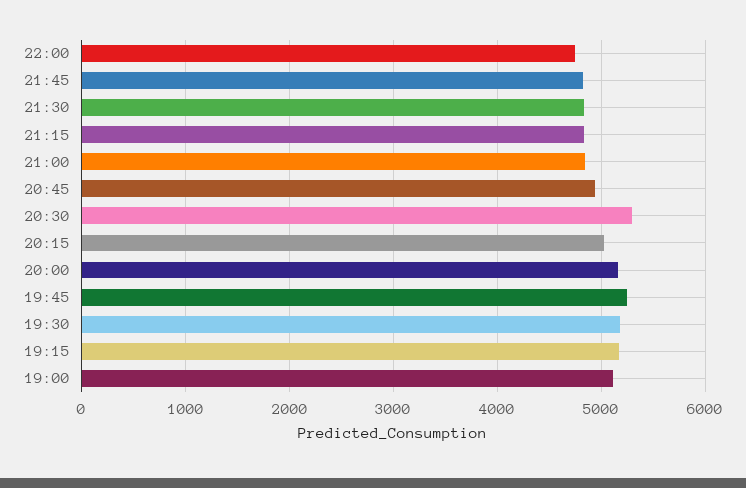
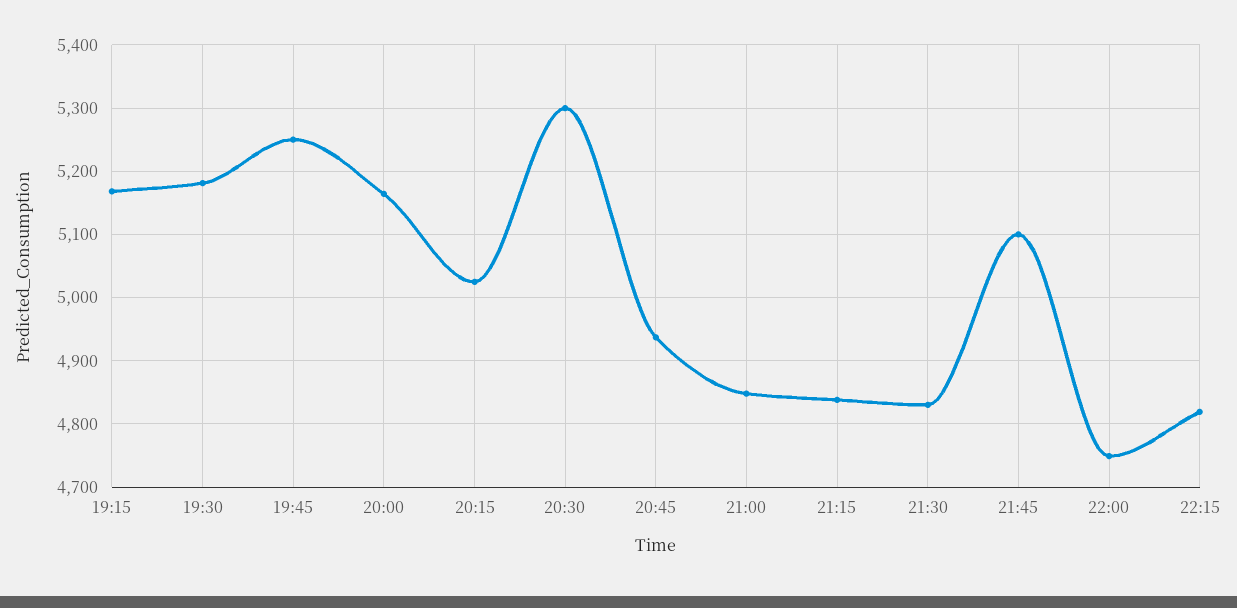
21:45: 4800 -> 5100
19:00: 5100 -> none
22:15: none -> 4820

